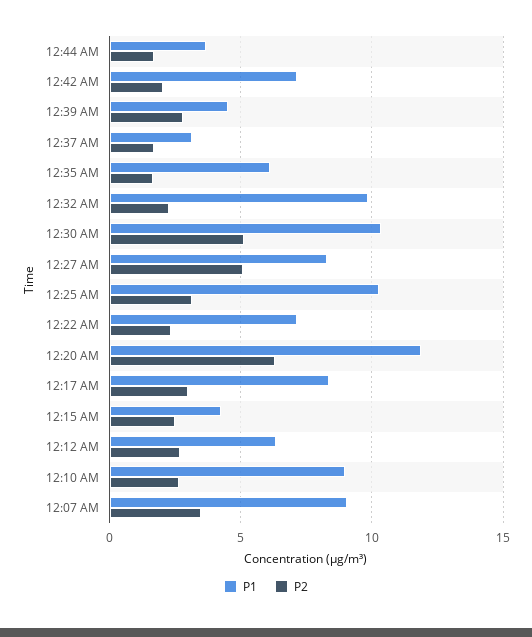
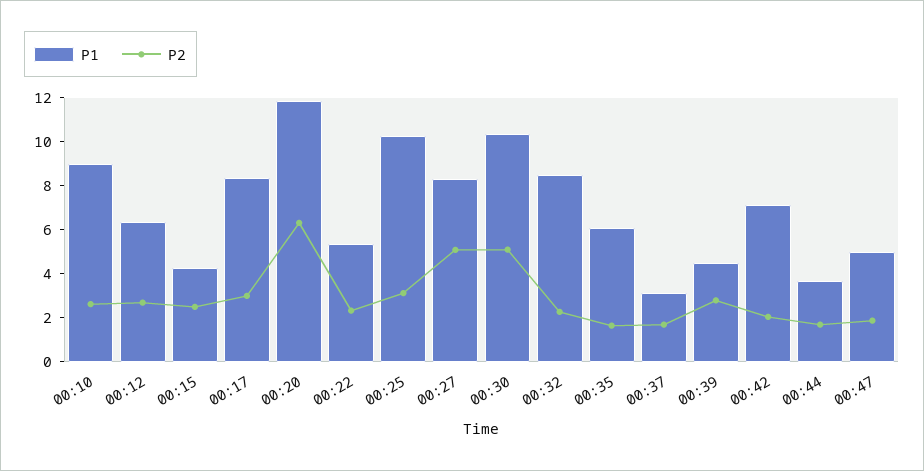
P1, 12:32 AM: 10 -> 8.5
P1, 12:22 AM: 7 -> 5.5
P1, 12:07 AM: 9 -> none
P2, 12:07 AM: 3.5 -> none
P1, 00:47: none -> 5
P2, 00:47: none -> 2

